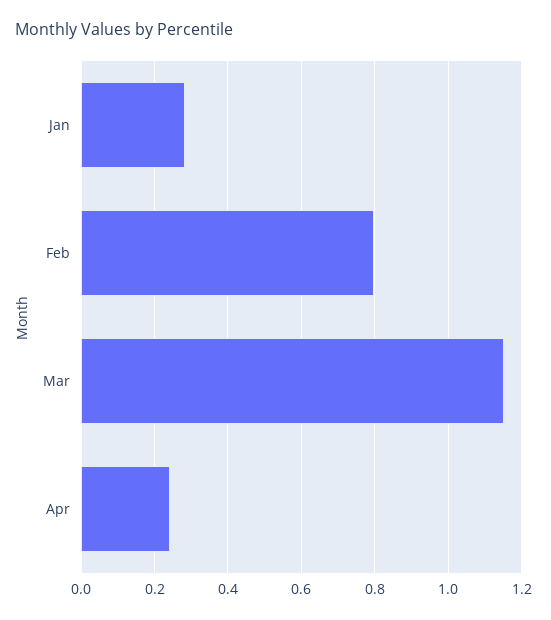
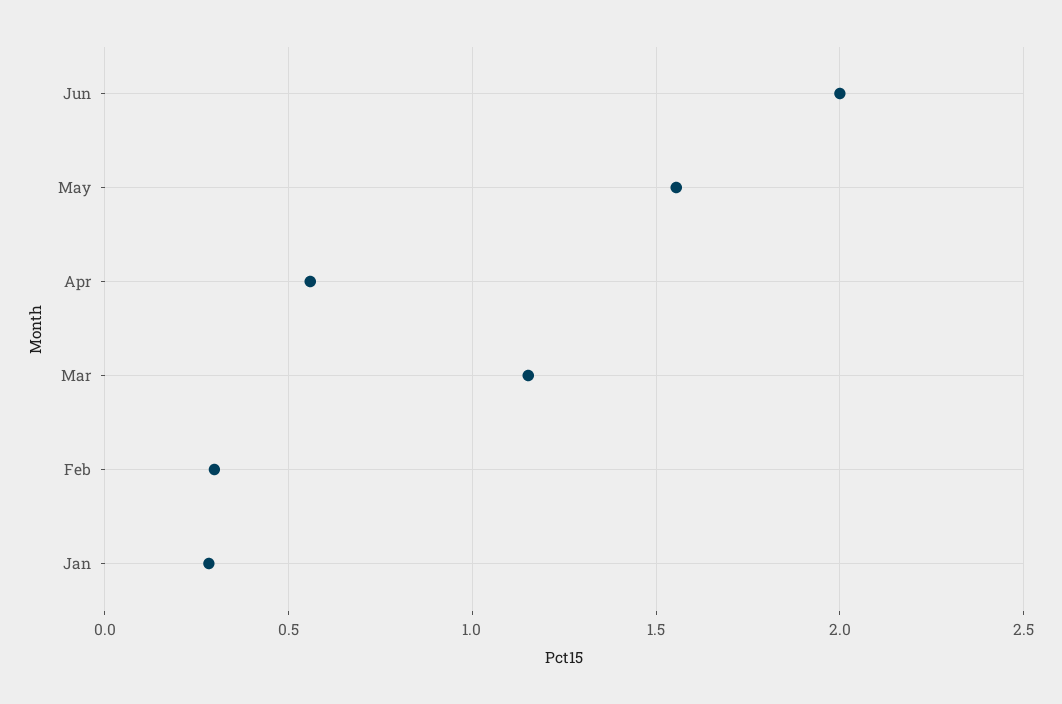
Feb: 0.8 -> 0.3
Apr: 0.24 -> 0.55
Jun: none -> 2
May: none -> 1.55

